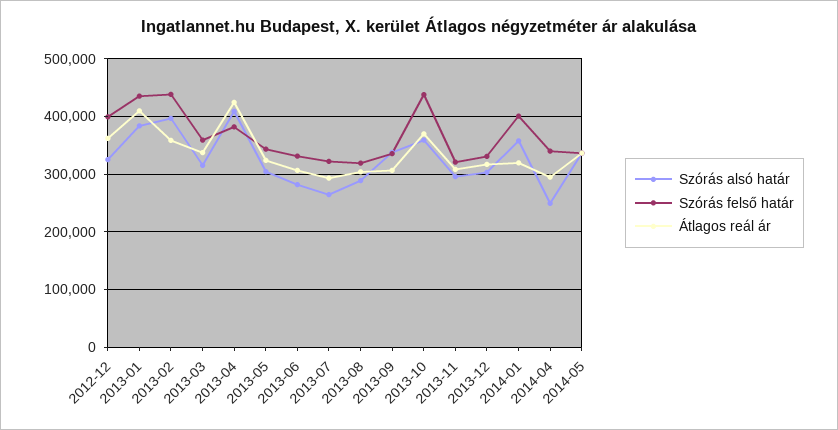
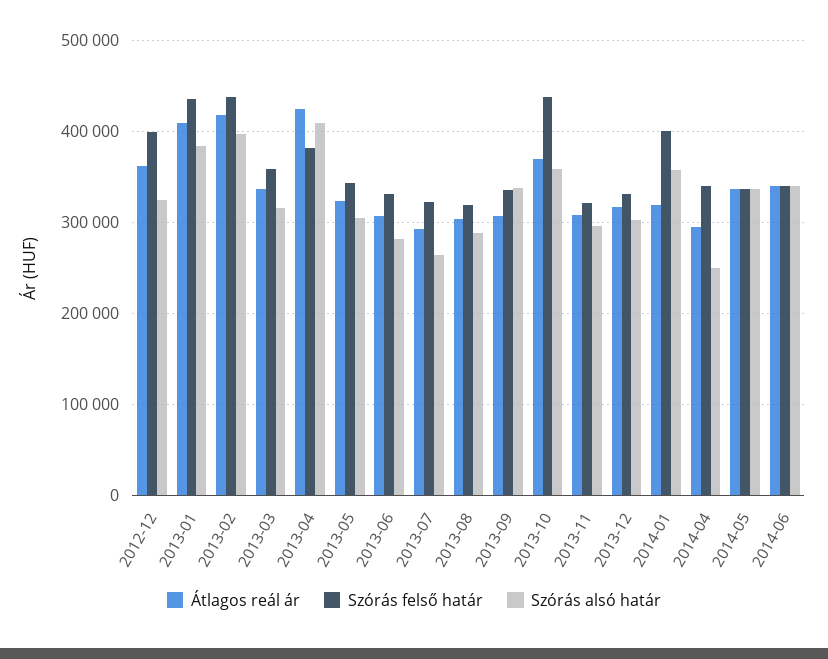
Átlagos reál ár, 2013-02: 360000 -> 420000
Átlagos reál ár, 2014-06: none -> 340000
Szórás felső határ, 2014-06: none -> 340000
Szórás alsó határ, 2014-06: none -> 340000

